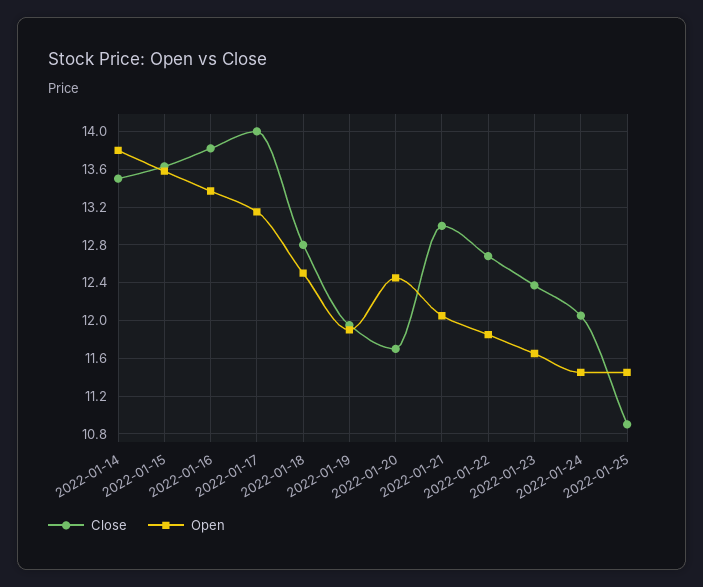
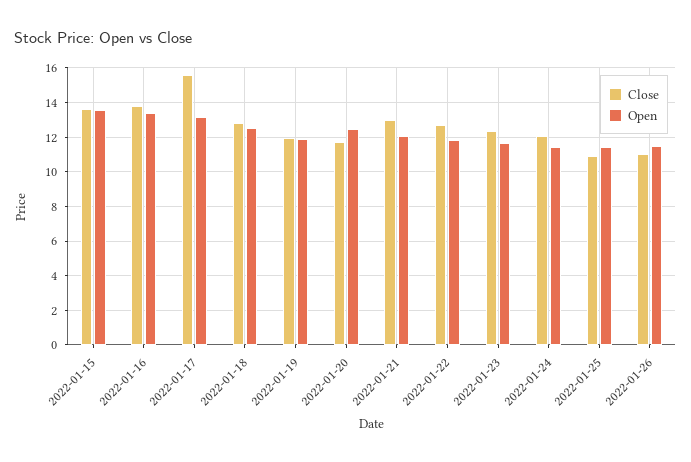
Close, 2022-01-14: 13.5 -> none
Open, 2022-01-14: 13.8 -> none
Close, 2022-01-17: 14 -> 15.5
Close, 2022-01-26: none -> 11
Open, 2022-01-26: none -> 11.5

